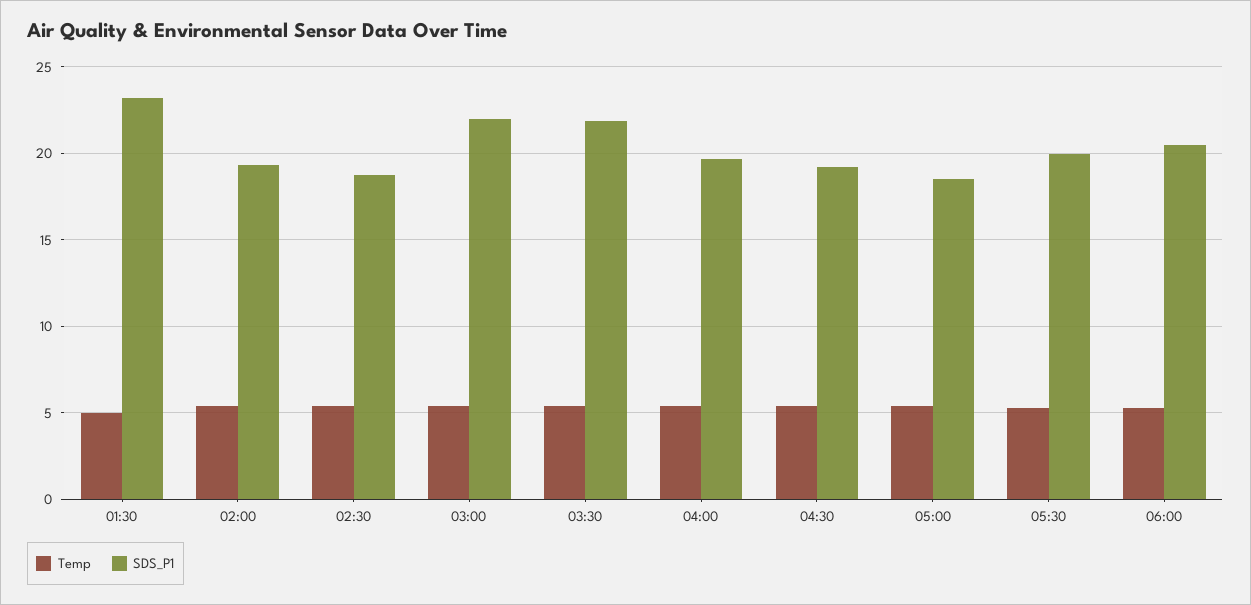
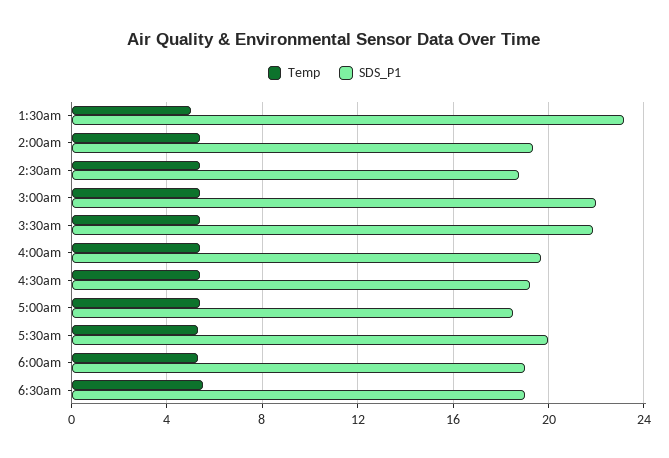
SDS_P1, 06:00: 20.5 -> 19
Temp, 6:30am: none -> 5.5
SDS_P1, 6:30am: none -> 19

